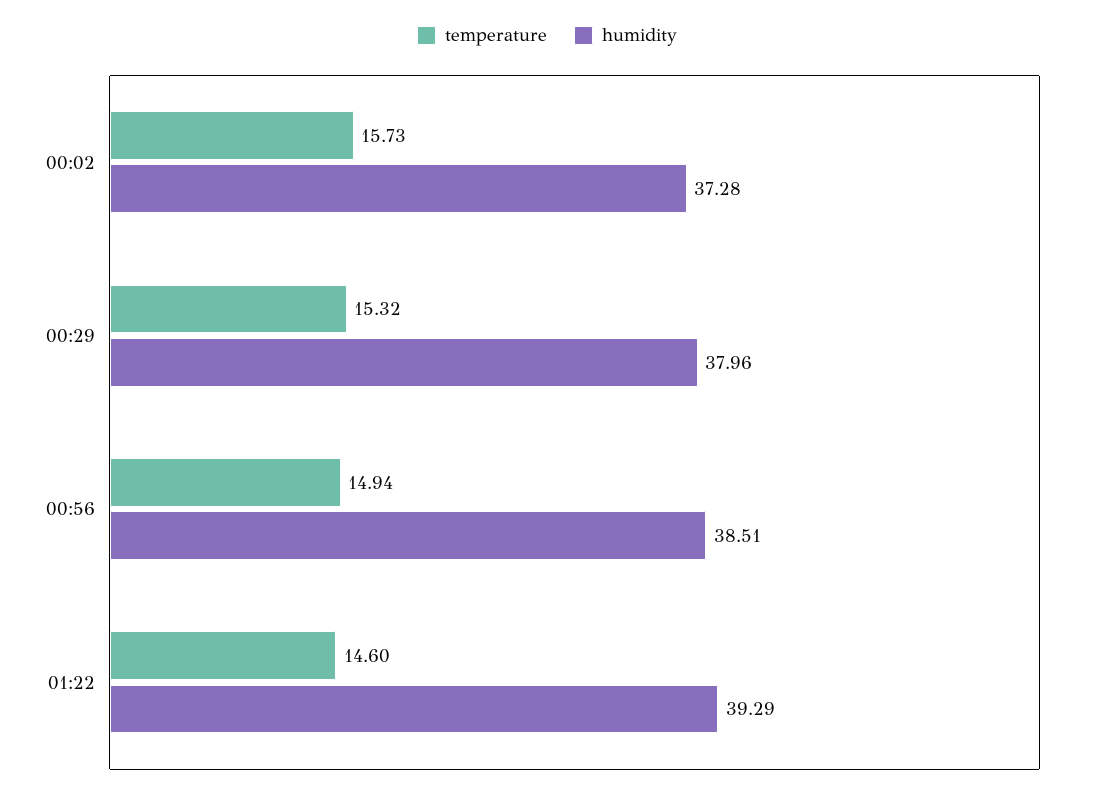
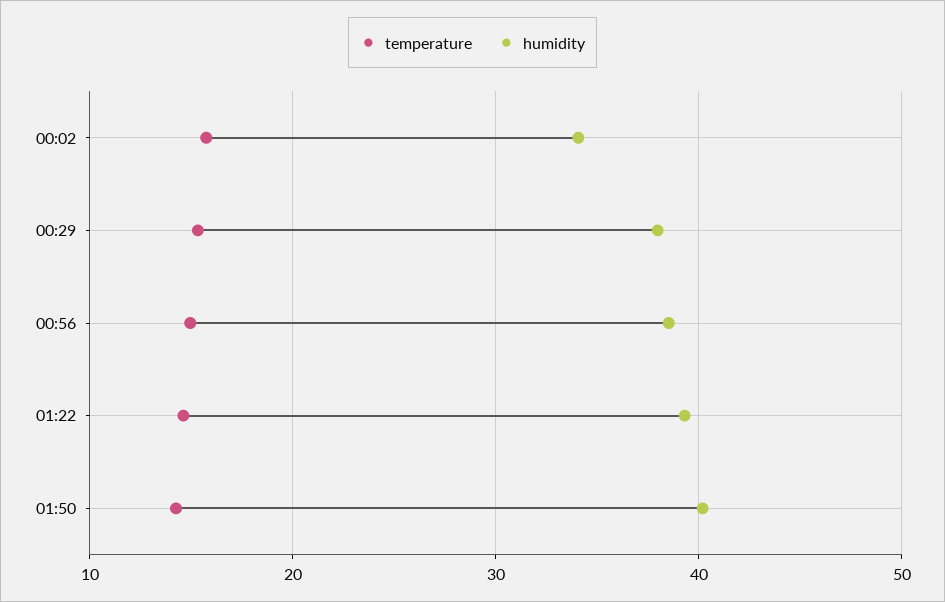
humidity, 00:02: 37.28 -> 34
temperature, 01:50: none -> 14
humidity, 01:50: none -> 40

